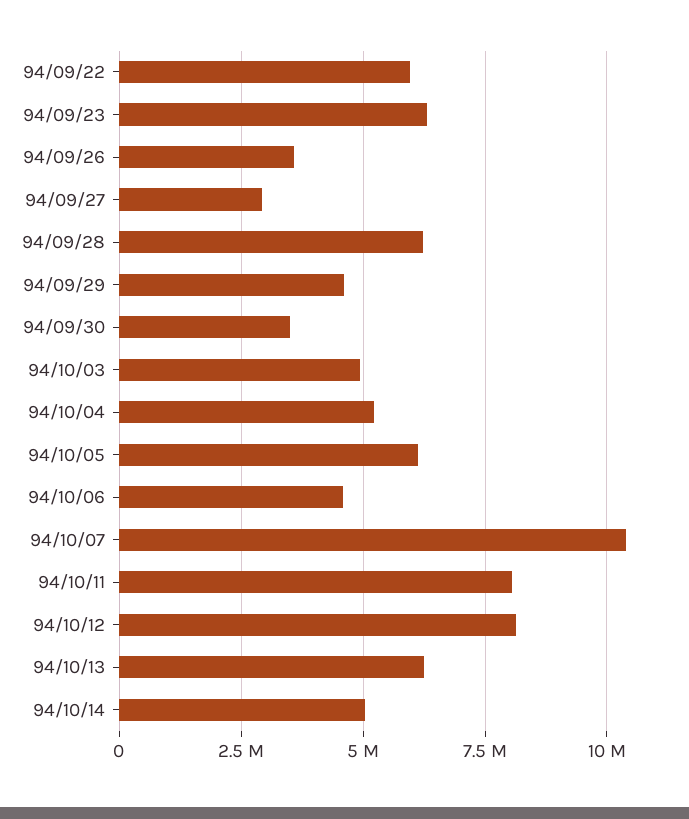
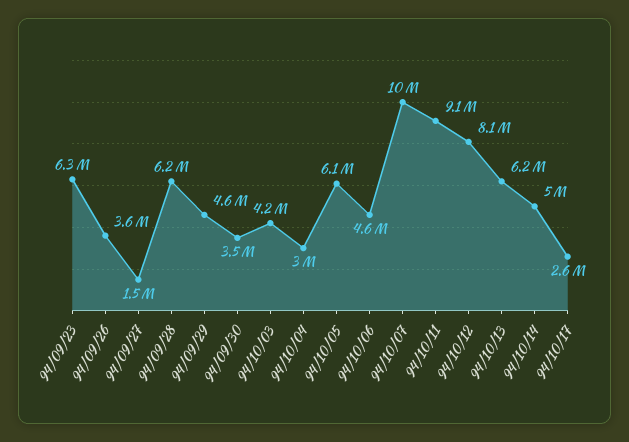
94/09/22: 6000000 -> none
94/09/27: 3000000 -> 1500000
94/10/03: 5000000 -> 4200000
94/10/04: 5250000 -> 3000000
94/10/11: 8000000 -> 9100000
94/10/17: none -> 2600000

